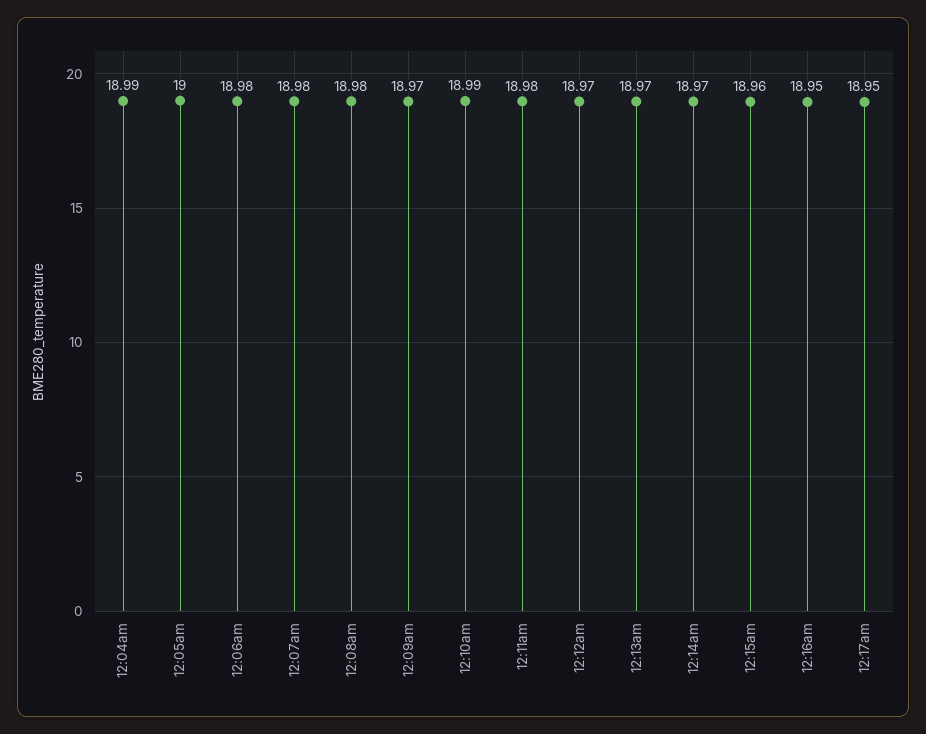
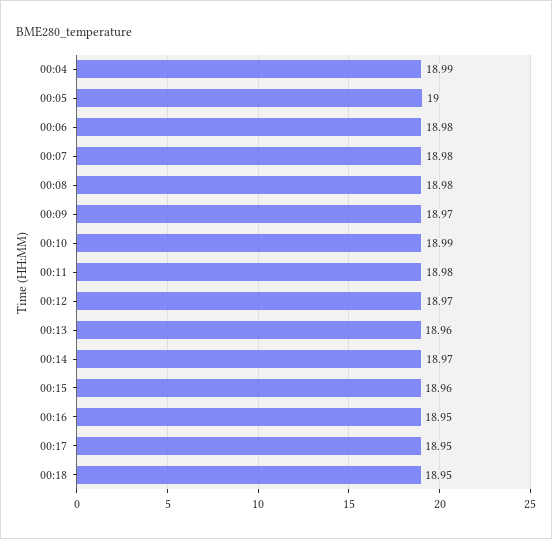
12:13am: 18.97 -> 18.96
00:18: none -> 18.95

